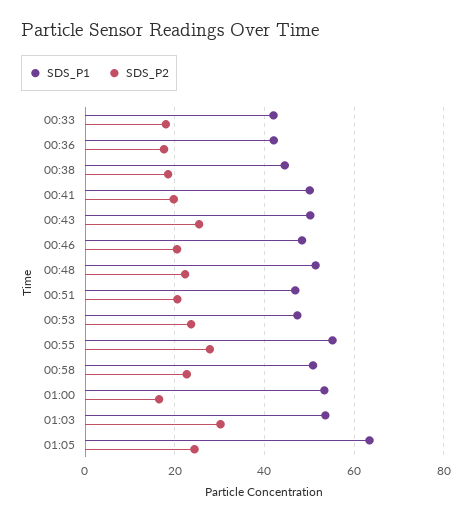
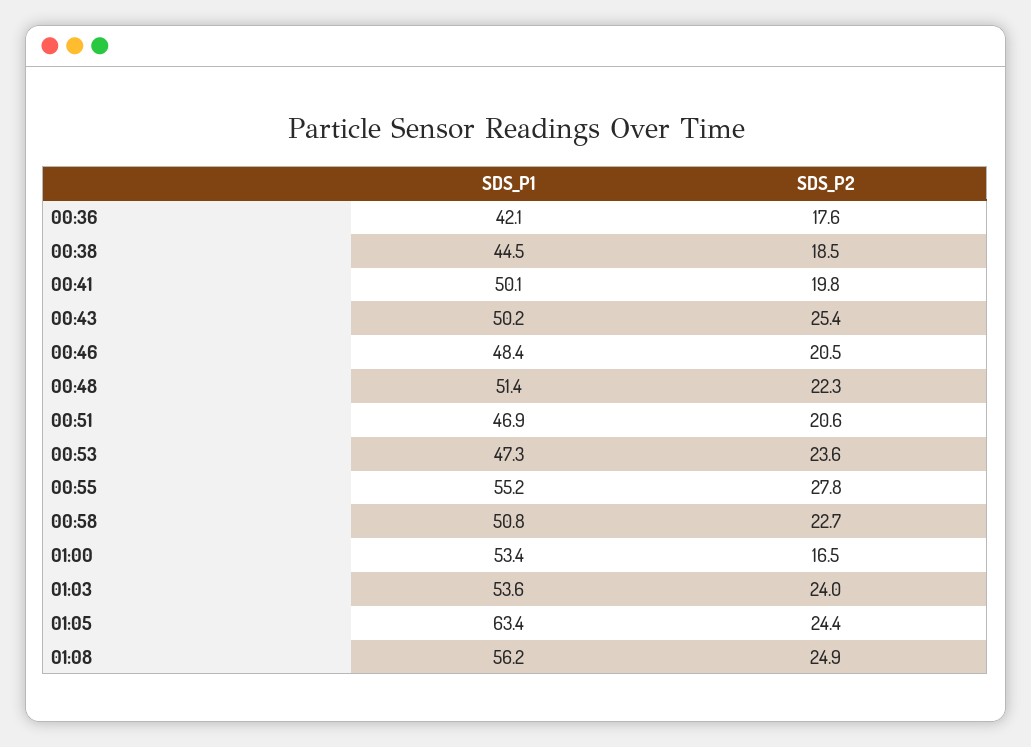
SDS_P1, 00:33: 42 -> none
SDS_P2, 00:33: 18 -> none
SDS_P2, 01:03: 30 -> 24
SDS_P1, 01:08: none -> 56.2
SDS_P2, 01:08: none -> 24.9

